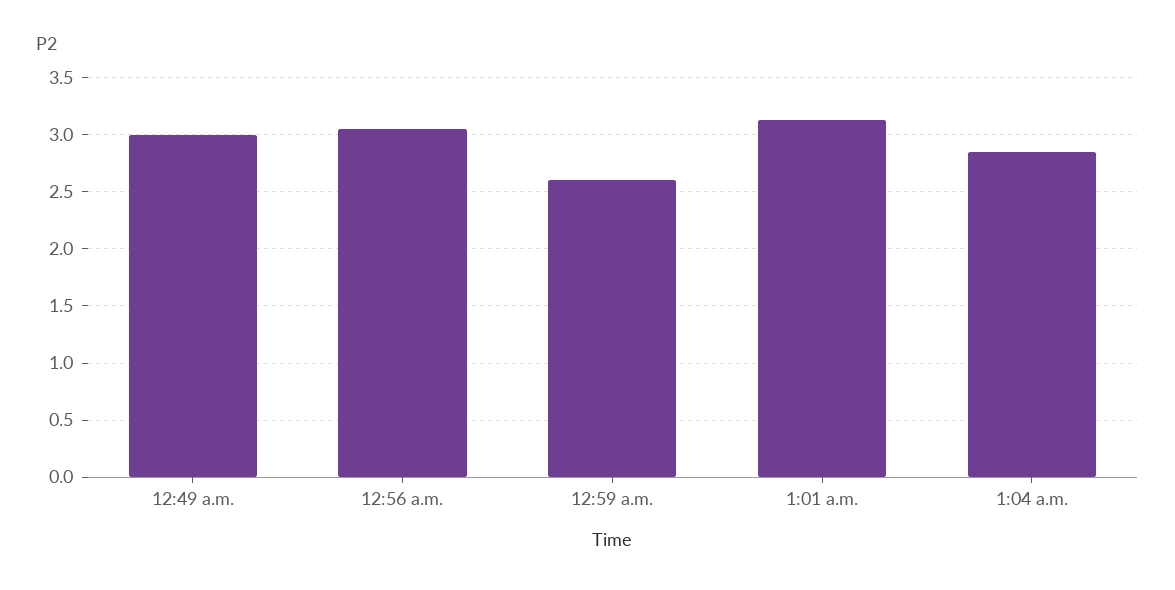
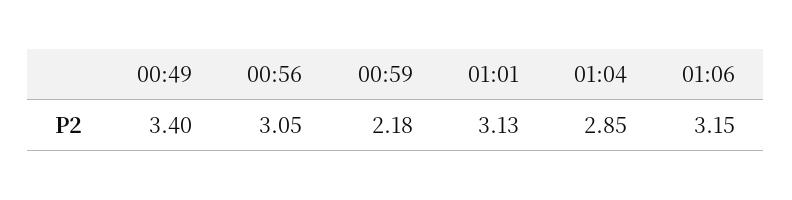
12:49 a.m.: 3 -> 3.4
12:59 a.m.: 2.6 -> 2.18
01:06: none -> 3.15

